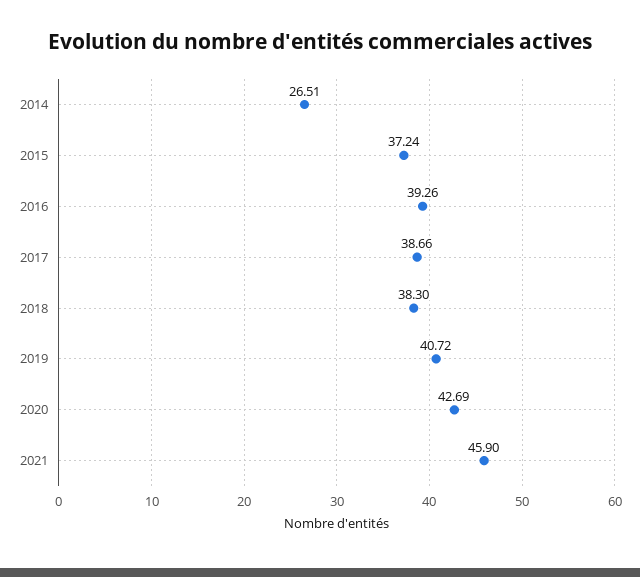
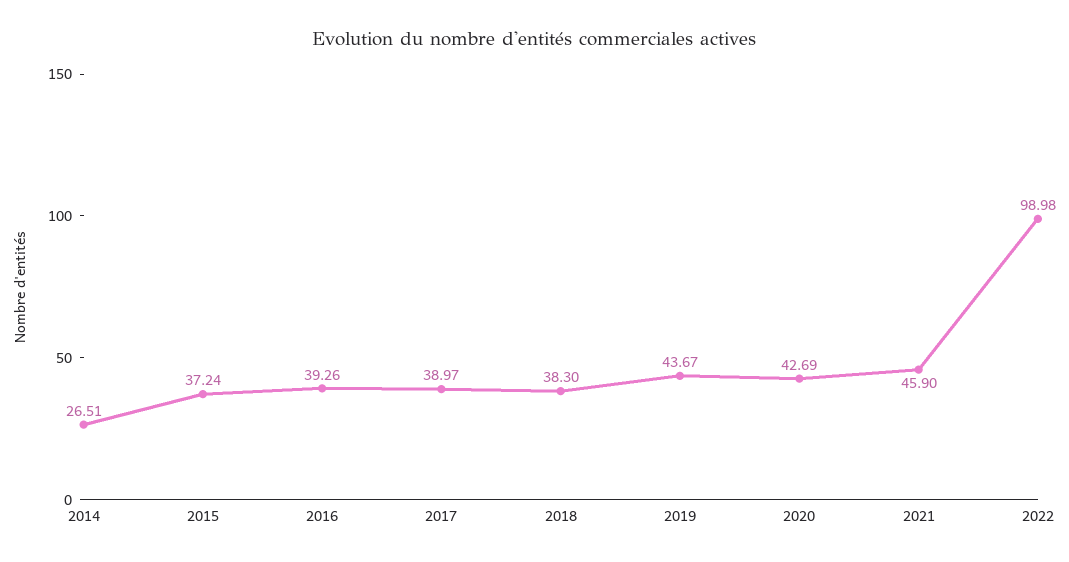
2017: 38.66 -> 38.97
2019: 40.72 -> 43.67
2022: none -> 98.98

